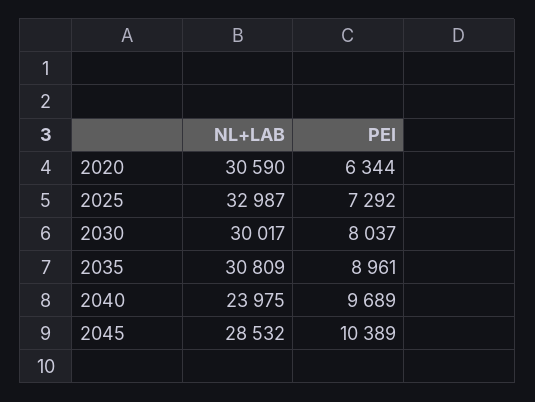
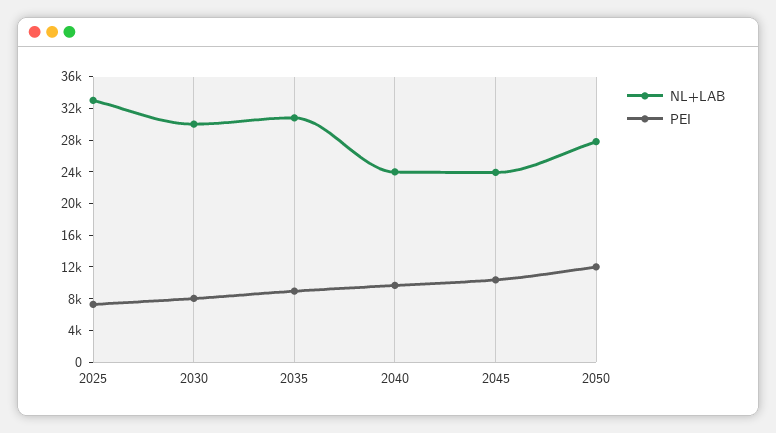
NL+LAB, 2020: 30590 -> none
PEI, 2020: 6344 -> none
NL+LAB, 2045: 28532 -> 24000
NL+LAB, 2050: none -> 28000
PEI, 2050: none -> 12000

